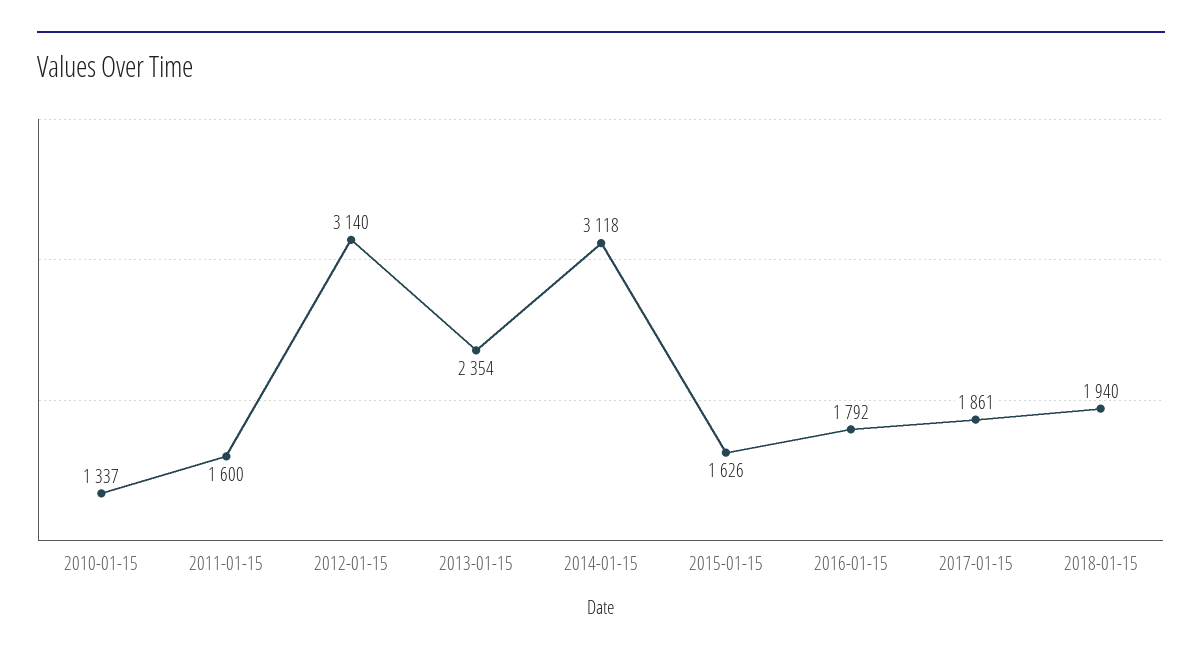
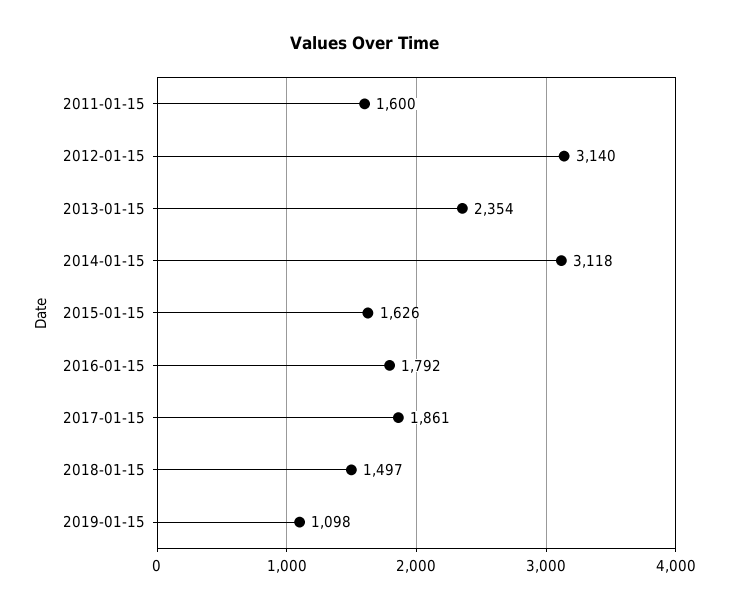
2010-01-15: 1337 -> none
2018-01-15: 1940 -> 1497
2019-01-15: none -> 1098

